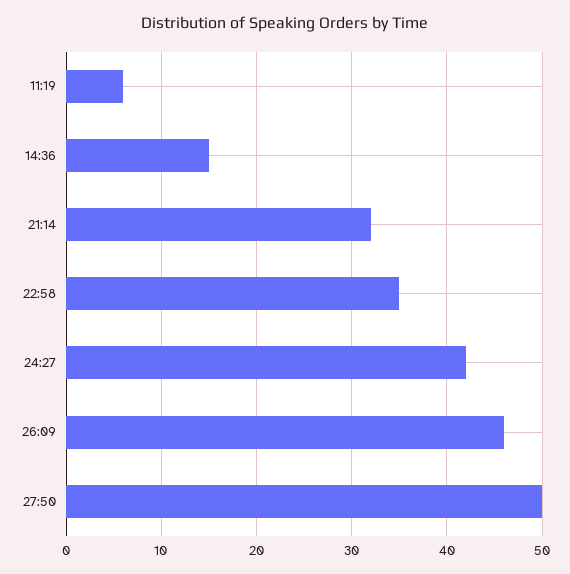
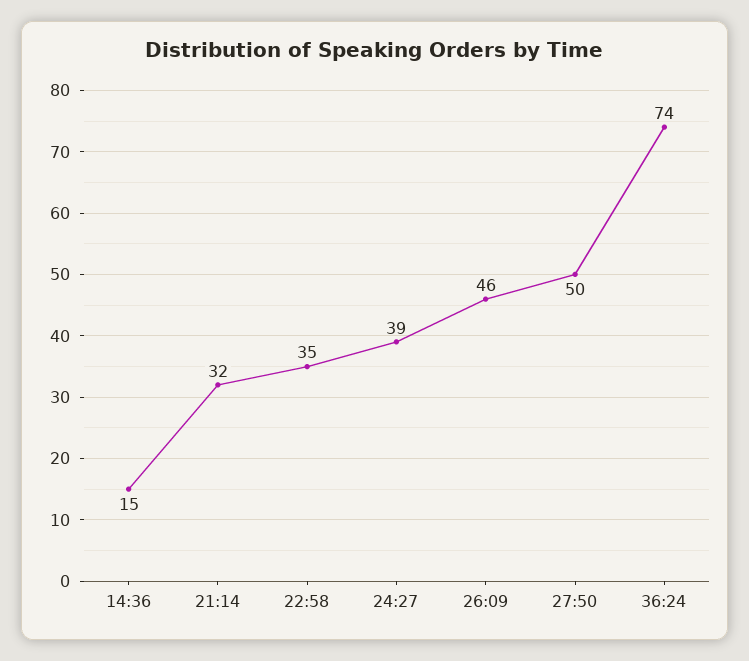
11:19: 6 -> none
24:27: 42 -> 39
36:24: none -> 74

